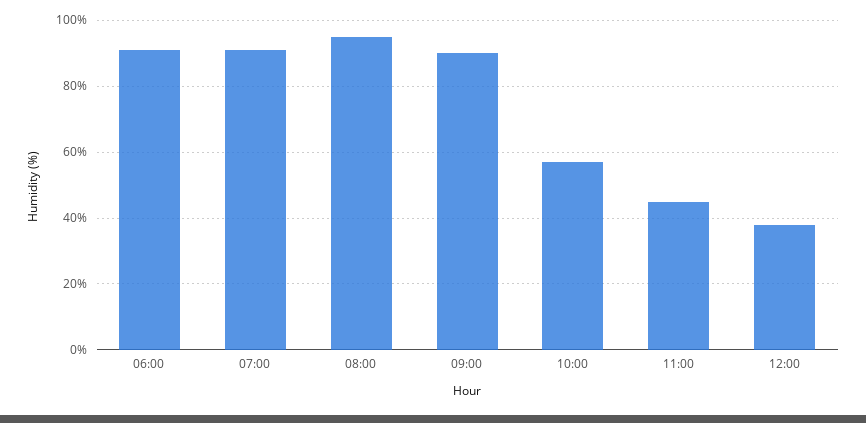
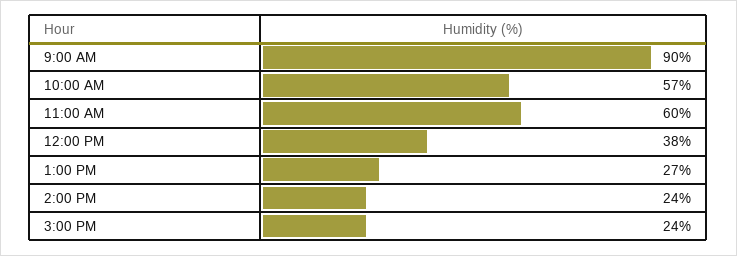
06:00: 90 -> none
07:00: 90 -> none
08:00: 95 -> none
11:00: 45 -> 60
1:00 PM: none -> 27
2:00 PM: none -> 24
3:00 PM: none -> 24

